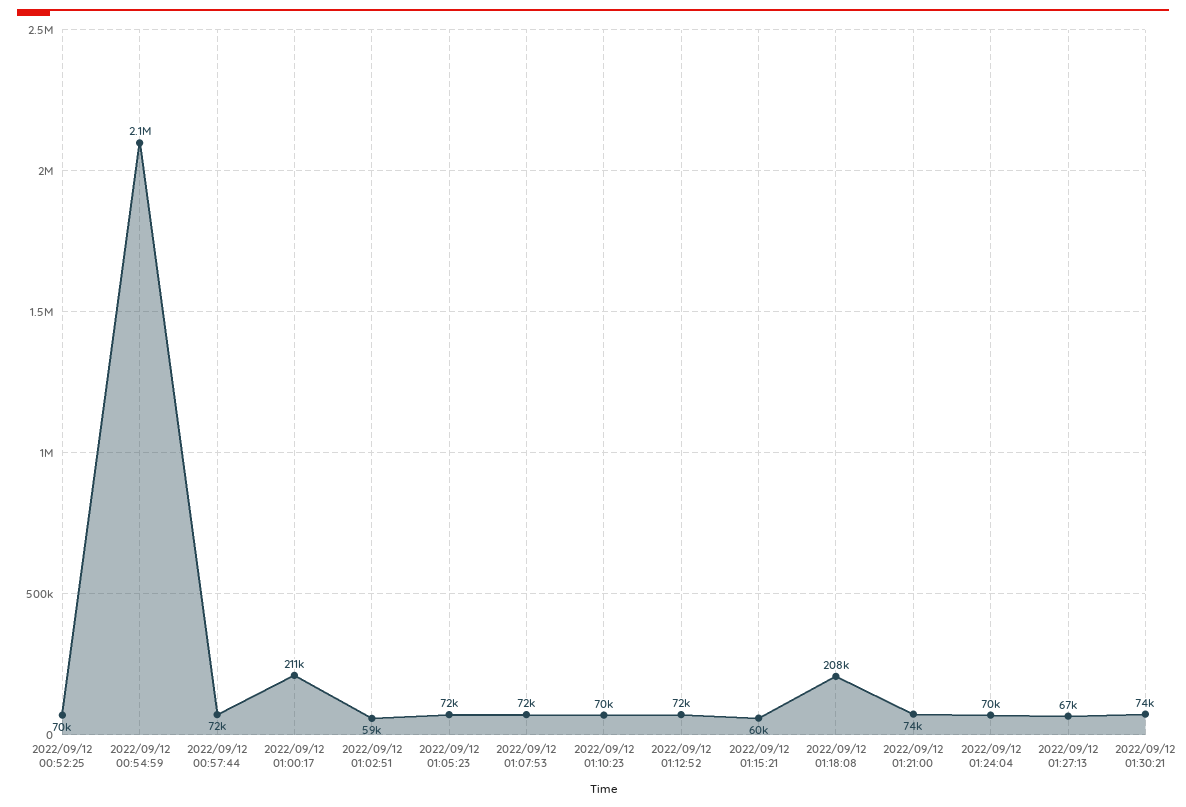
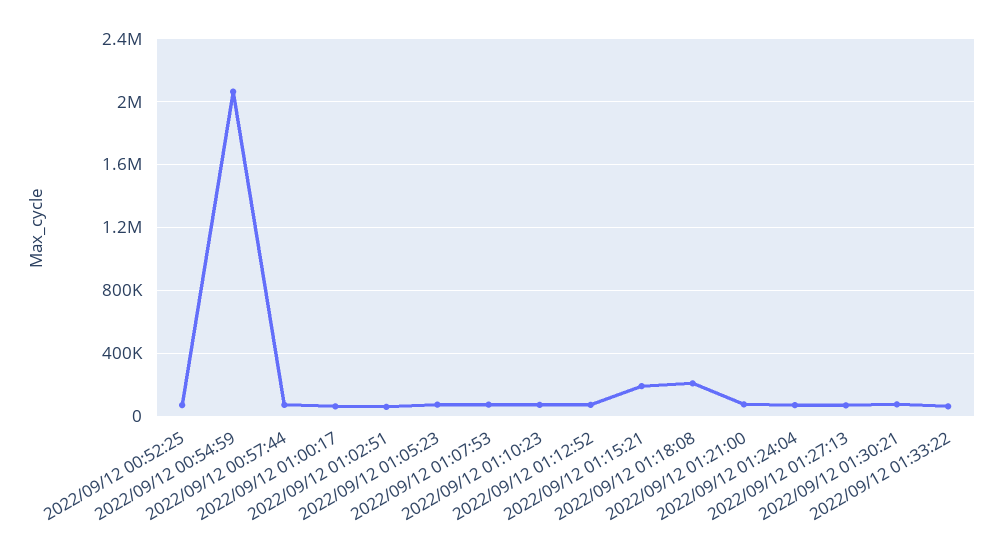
2022/09/12 01:00:17: 211000 -> 50000
2022/09/12 01:15:21: 60000 -> 200000
2022/09/12 01:33:22: none -> 50000

